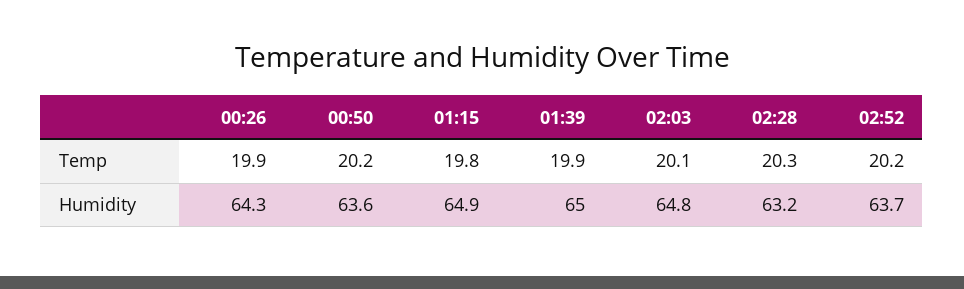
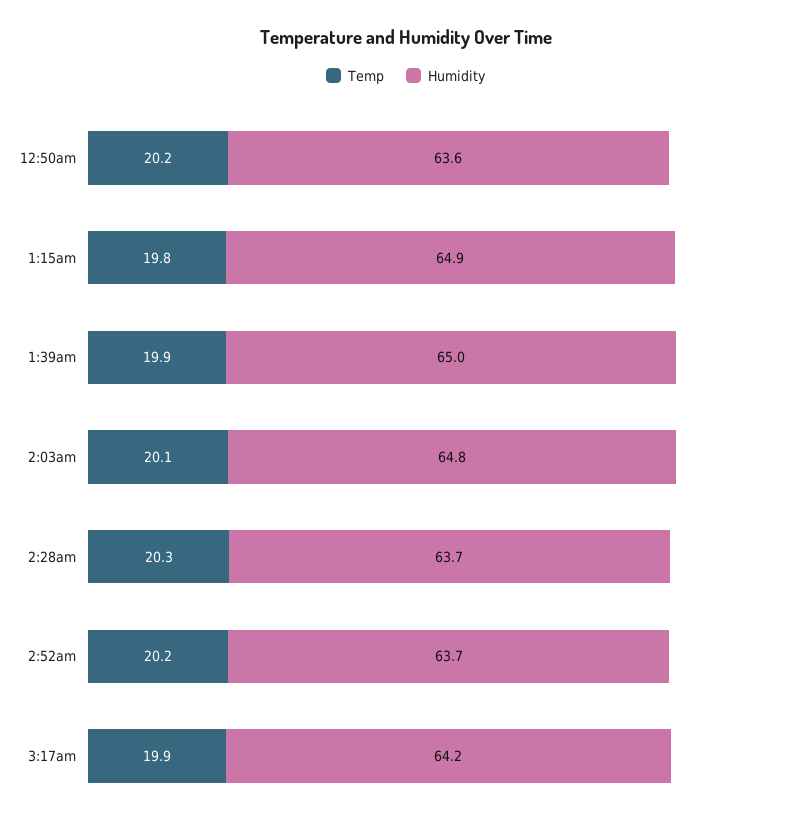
Temp, 00:26: 19.9 -> none
Humidity, 00:26: 64.3 -> none
Humidity, 02:28: 63.2 -> 63.7
Temp, 3:17am: none -> 19.9
Humidity, 3:17am: none -> 64.2

